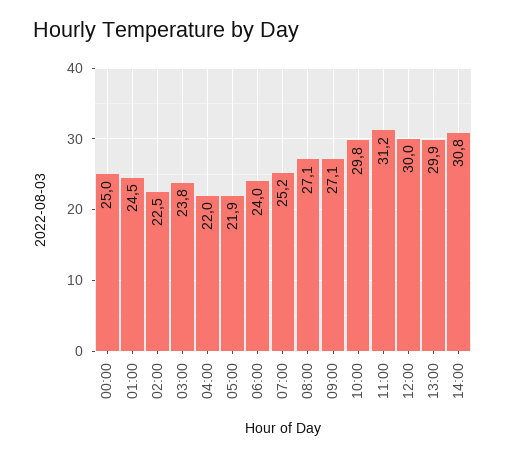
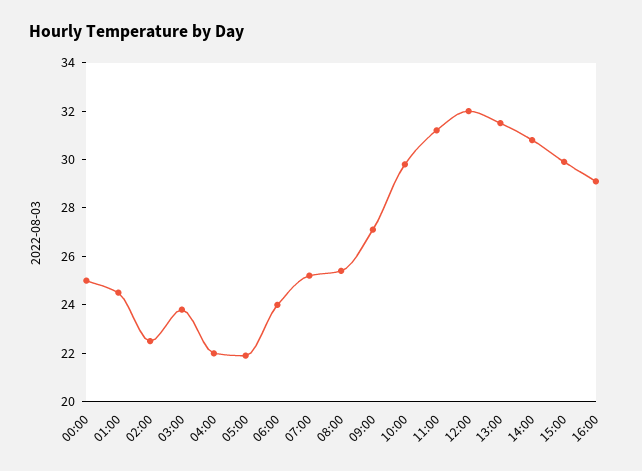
08:00: 27.1 -> 25.5
12:00: 30 -> 32
13:00: 29.9 -> 31.5
15:00: none -> 30
16:00: none -> 29

